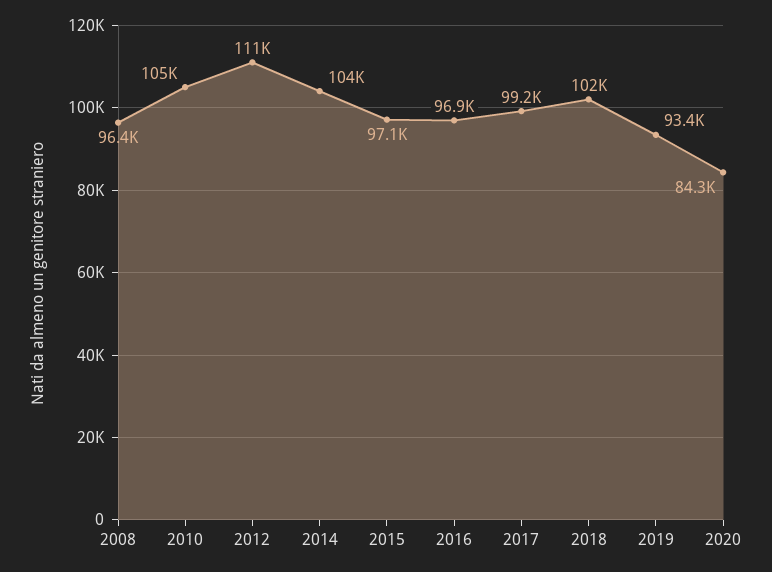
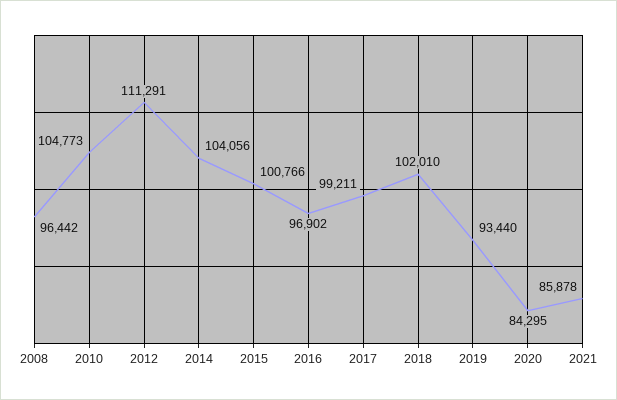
2015: 97100 -> 100766
2021: none -> 85878

